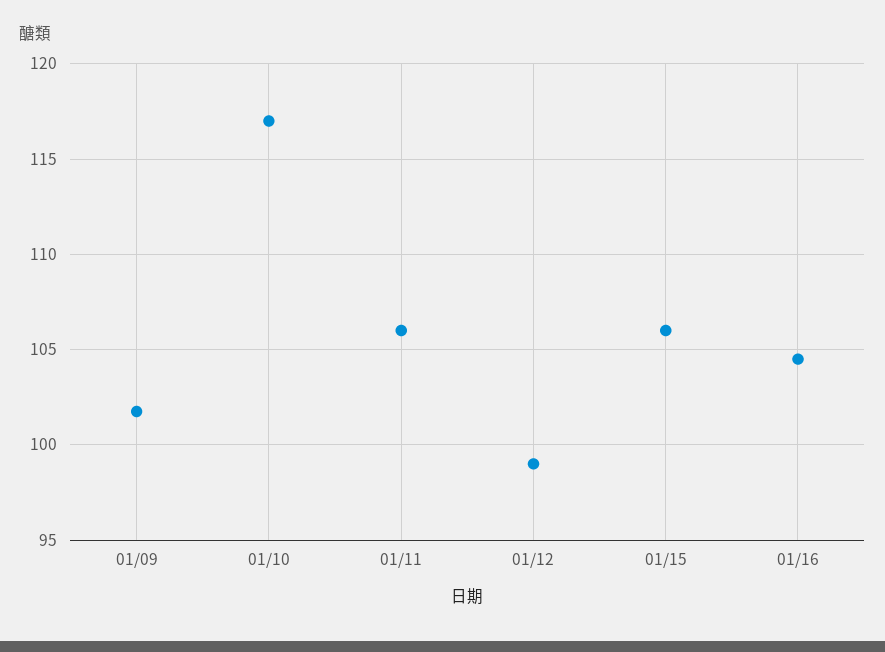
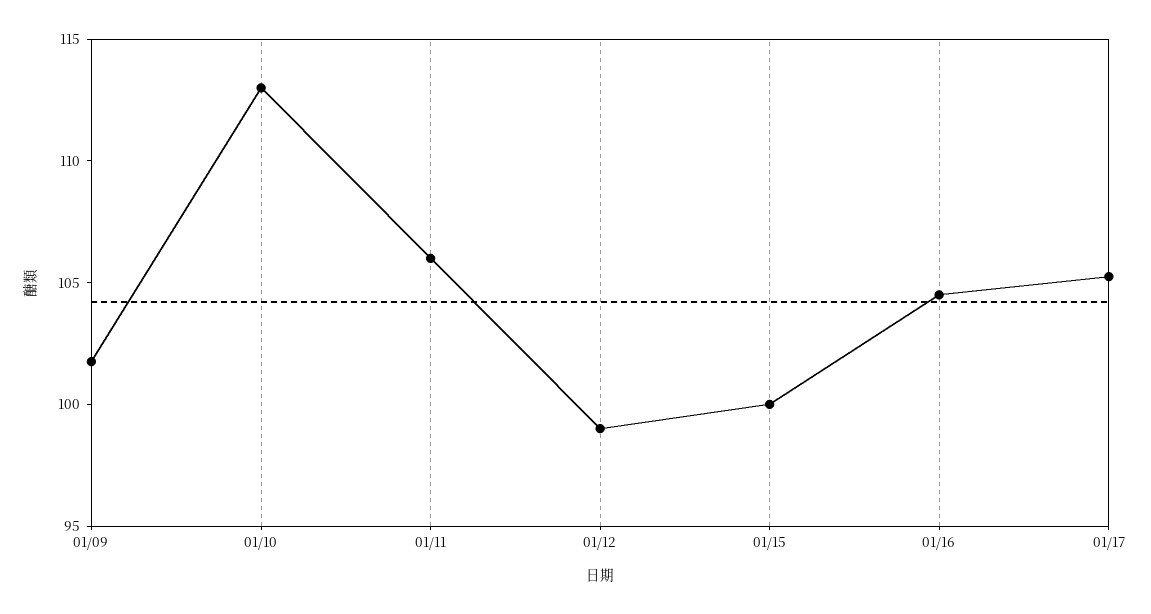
01/10: 117 -> 113
01/15: 106 -> 100
01/17: none -> 105

